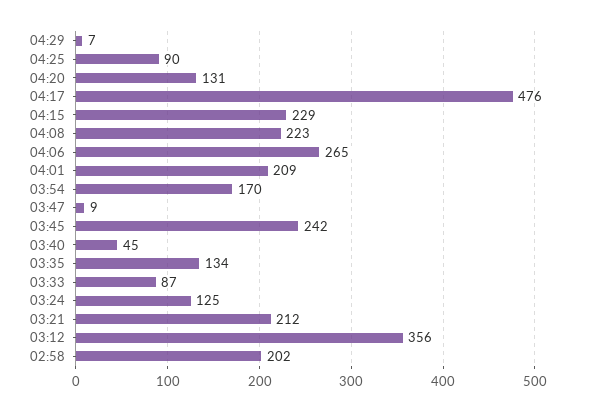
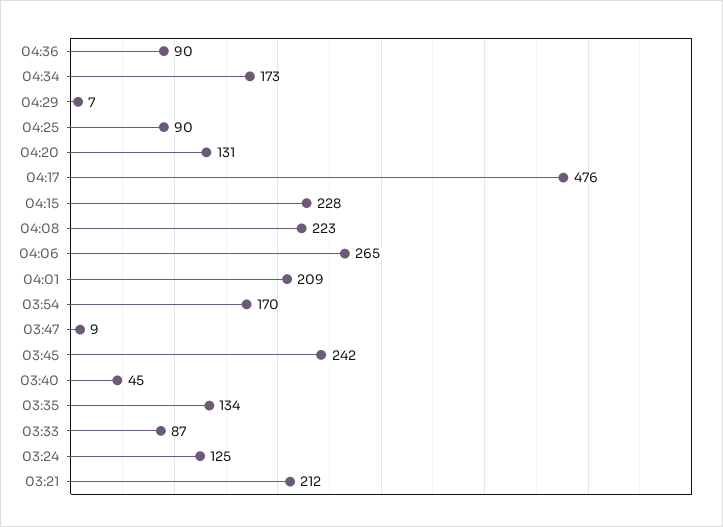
04:15: 229 -> 228
03:12: 356 -> none
02:58: 202 -> none
04:36: none -> 90
04:34: none -> 173

